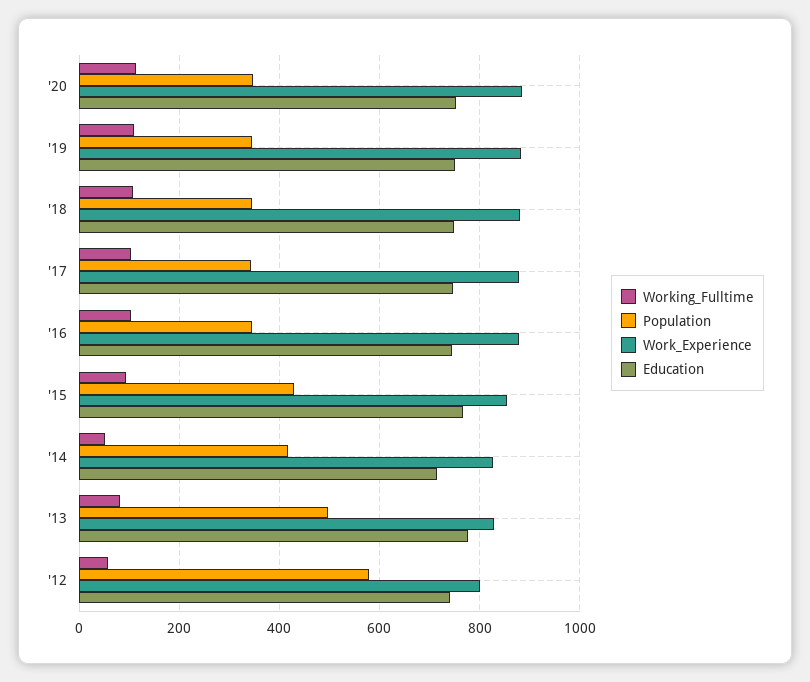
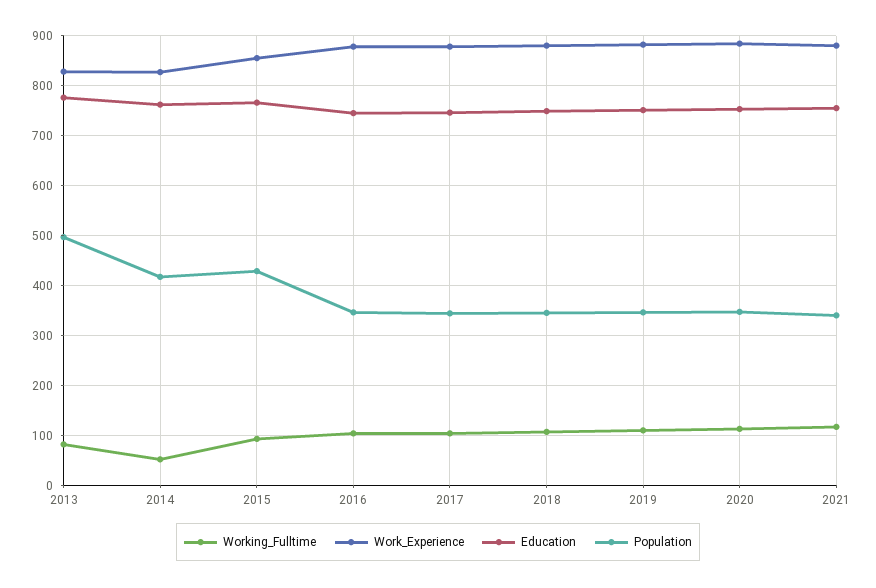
Education, '14: 720 -> 760
Working_Fulltime, '12: 60 -> none
Population, '12: 580 -> none
Work_Experience, '12: 800 -> none
Education, '12: 740 -> none
Working_Fulltime, 2021: none -> 120
Work_Experience, 2021: none -> 880
Education, 2021: none -> 760
Population, 2021: none -> 340

